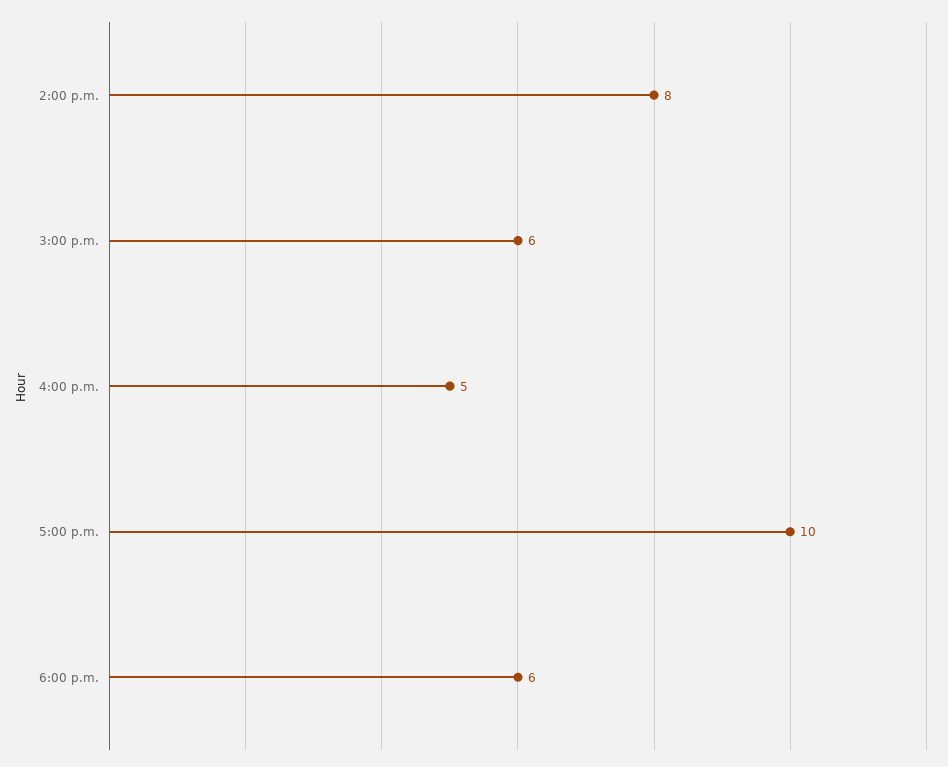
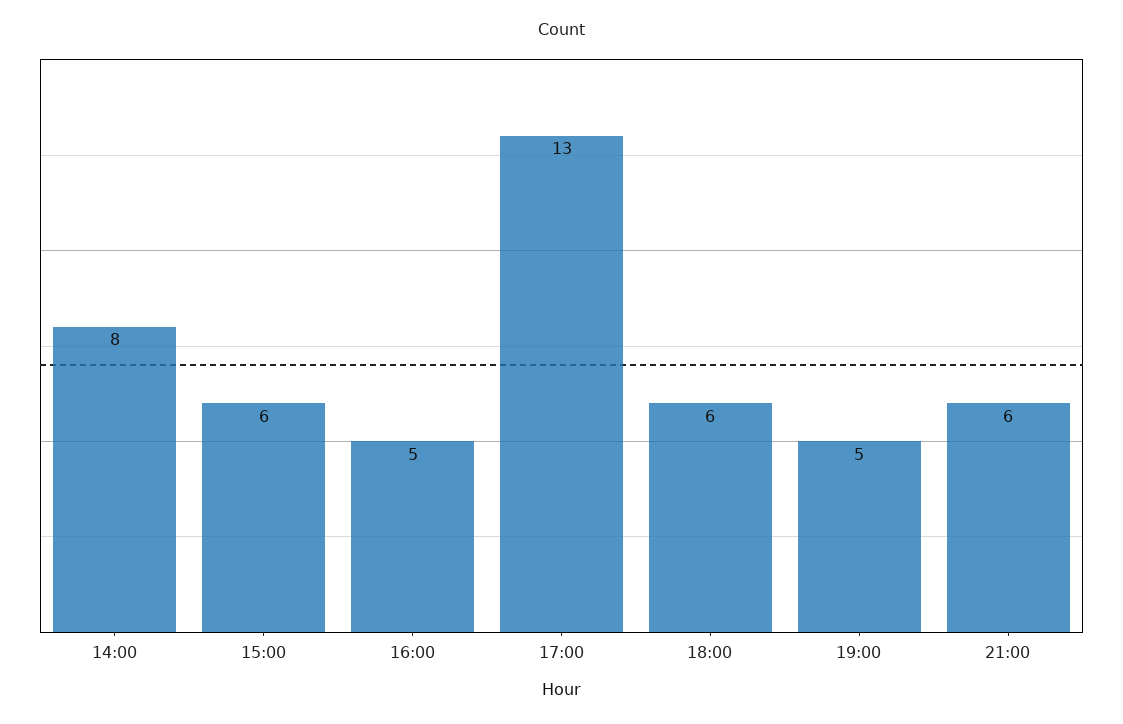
5:00 p.m.: 10 -> 13
19:00: none -> 5
21:00: none -> 6

